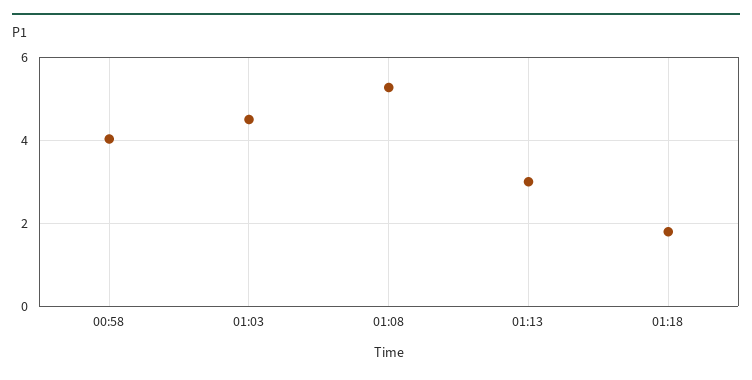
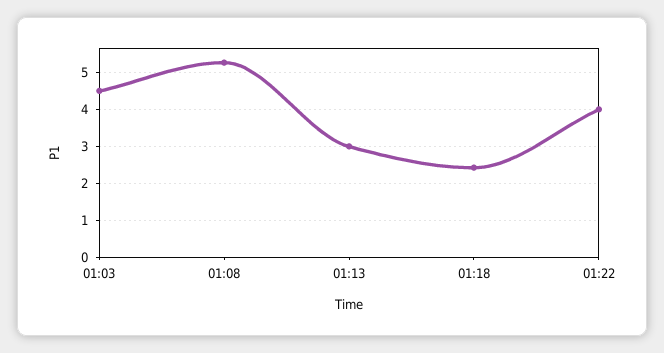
00:58: 4 -> none
01:18: 1.8 -> 2.4
01:22: none -> 4

